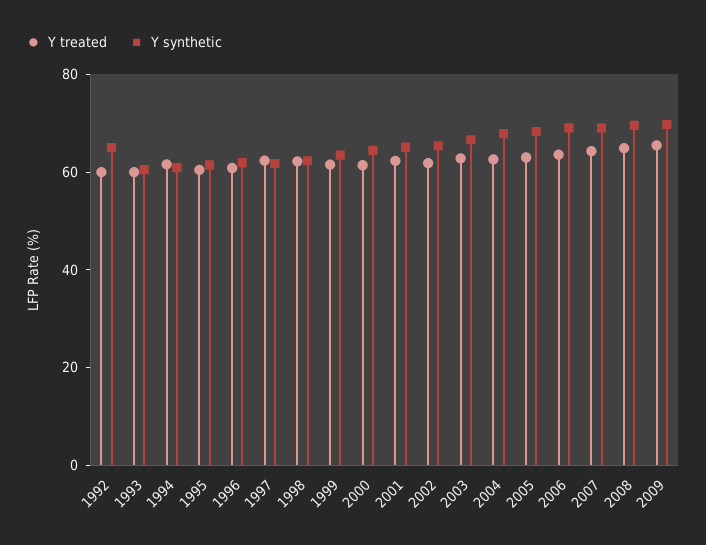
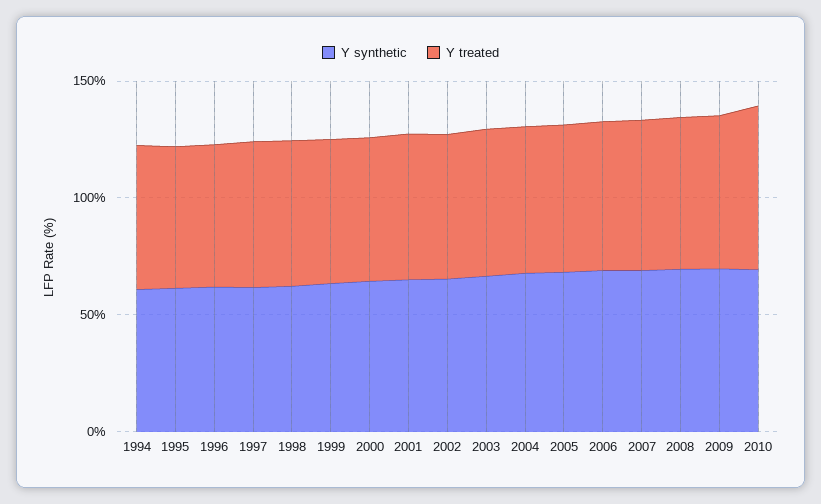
Y treated, 1992: 60 -> none
Y synthetic, 1992: 65 -> none
Y treated, 1993: 60 -> none
Y synthetic, 1993: 60 -> none
Y synthetic, 2010: none -> 70
Y treated, 2010: none -> 70

